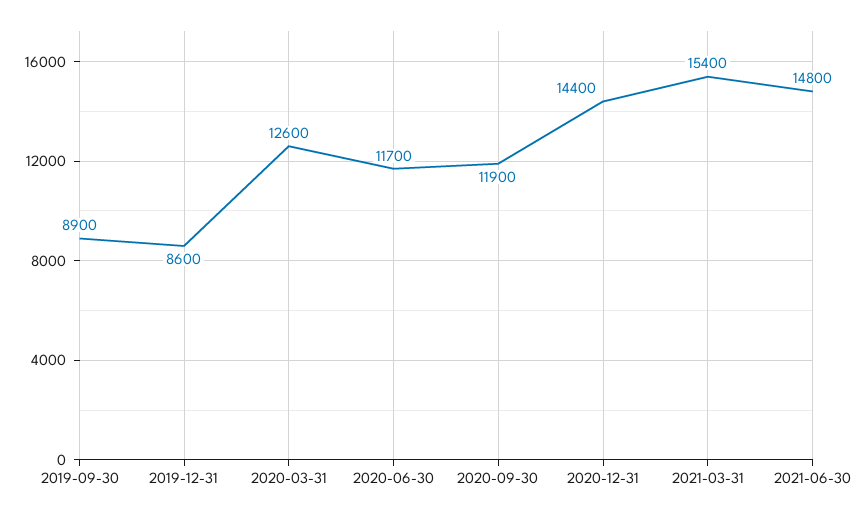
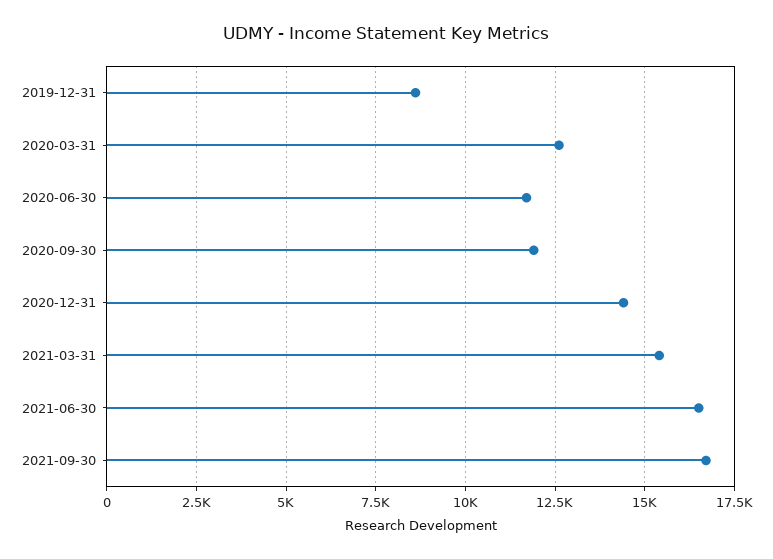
2019-09-30: 8900 -> none
2021-06-30: 14800 -> 16500
2021-09-30: none -> 16750

